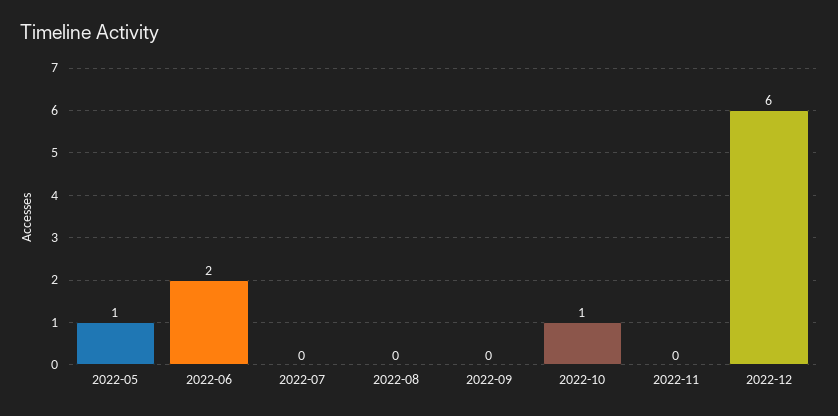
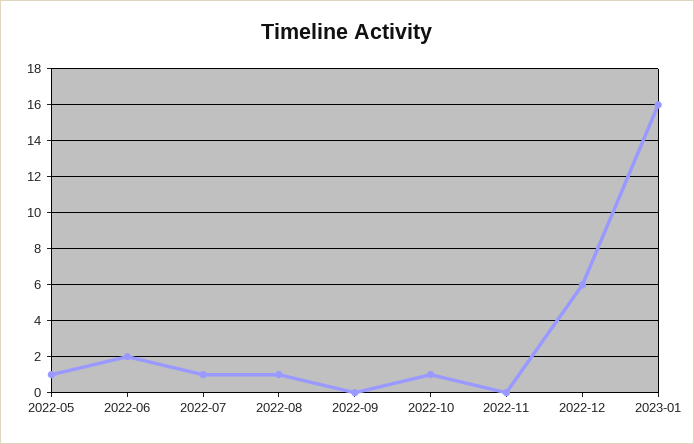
2022-07: 0 -> 1
2022-08: 0 -> 1
2023-01: none -> 16

